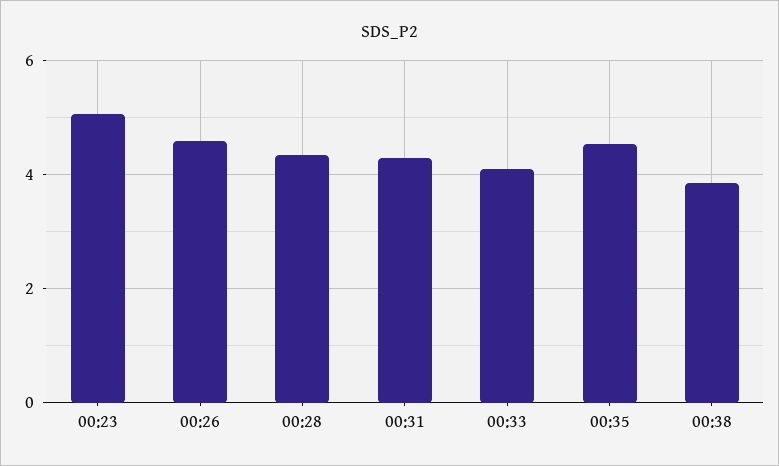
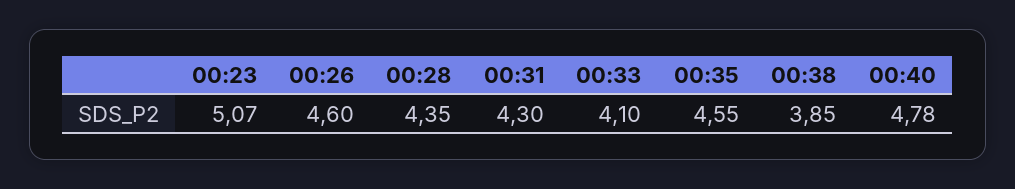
00:40: none -> 4.78

